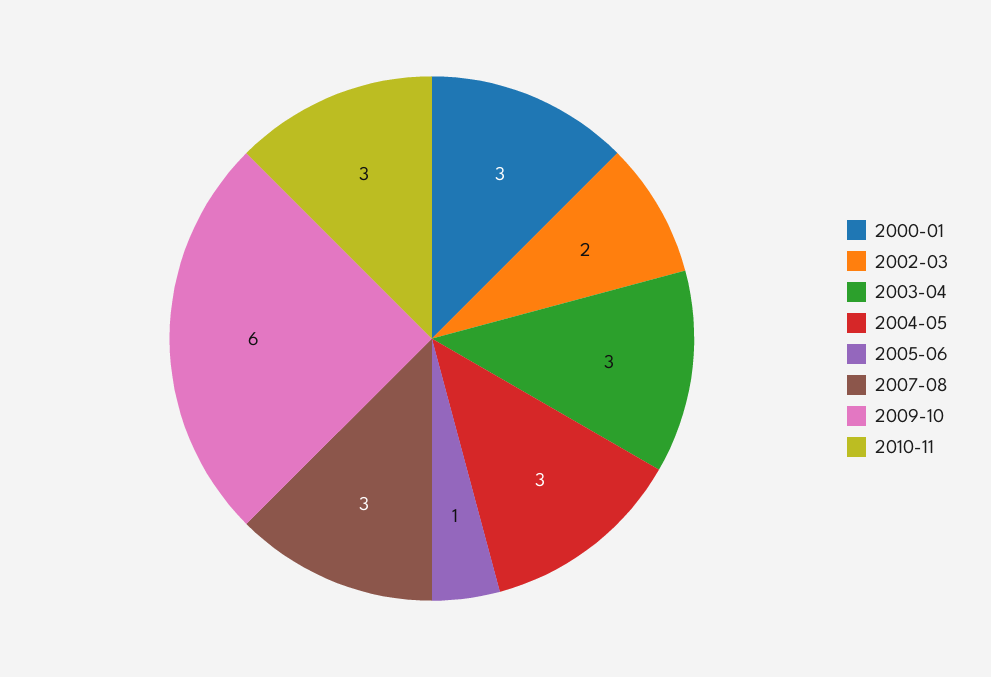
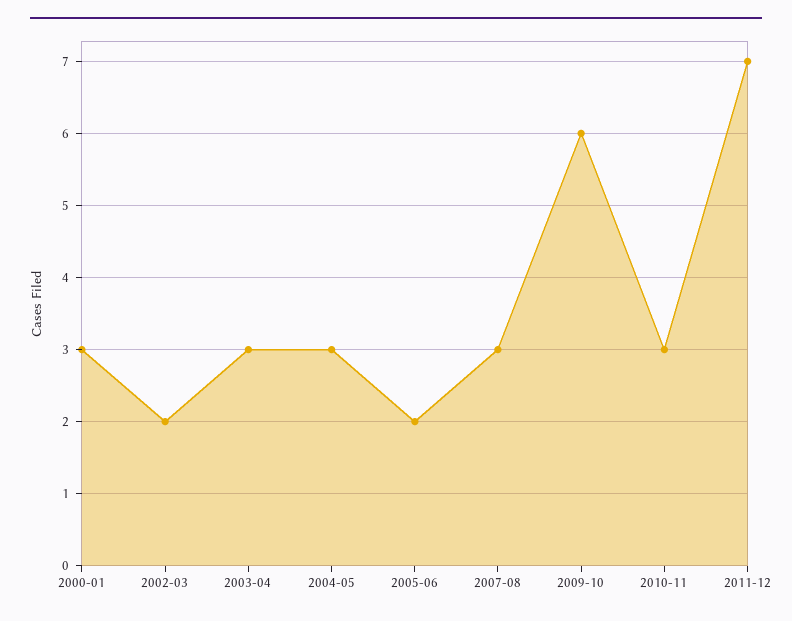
2005-06: 1 -> 2
2011-12: none -> 7

